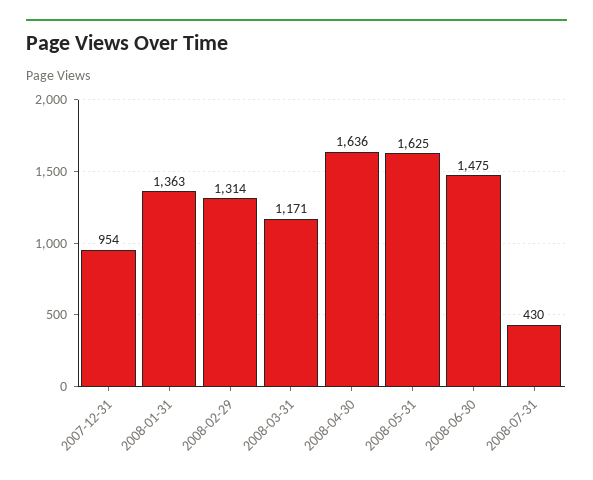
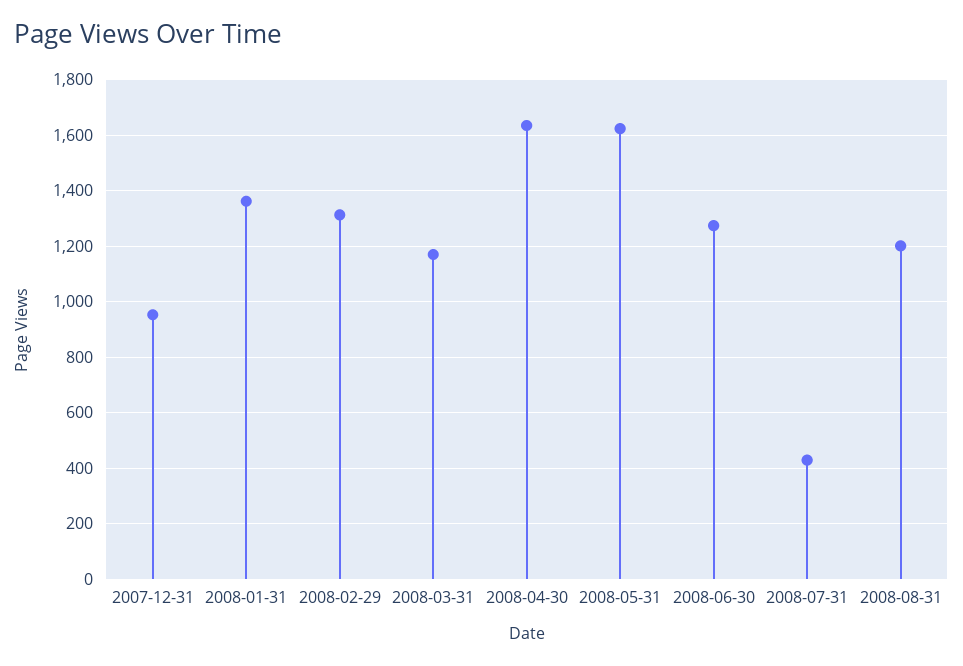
2008-06-30: 1475 -> 1275
2008-08-31: none -> 1200

